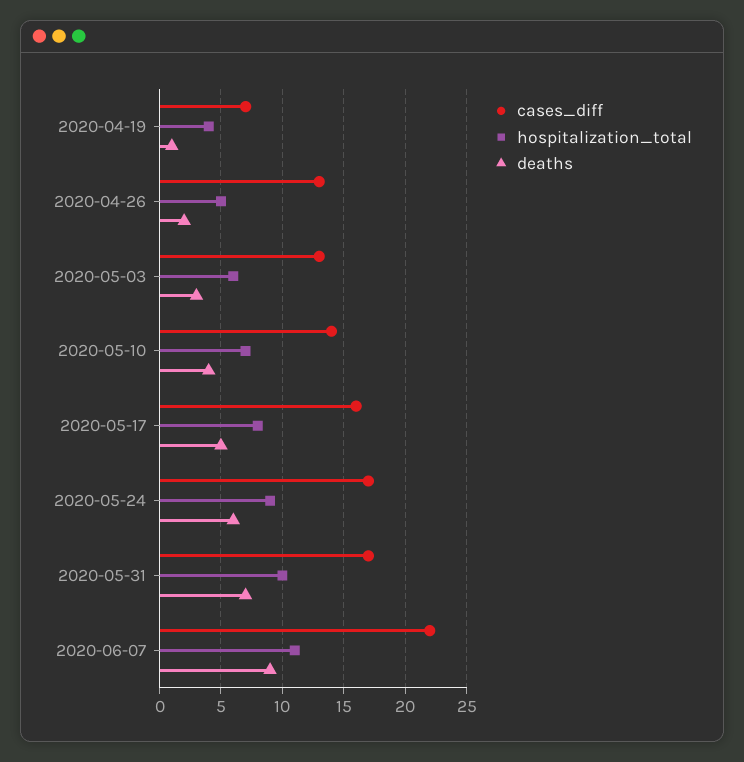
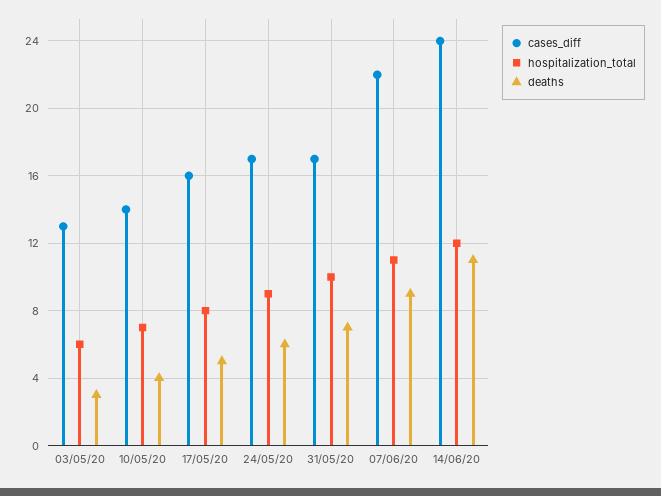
cases_diff, 2020-04-19: 7 -> none
hospitalization_total, 2020-04-19: 4 -> none
deaths, 2020-04-19: 1 -> none
cases_diff, 2020-04-26: 13 -> none
hospitalization_total, 2020-04-26: 5 -> none
deaths, 2020-04-26: 2 -> none
cases_diff, 14/06/20: none -> 24
hospitalization_total, 14/06/20: none -> 12
deaths, 14/06/20: none -> 11

